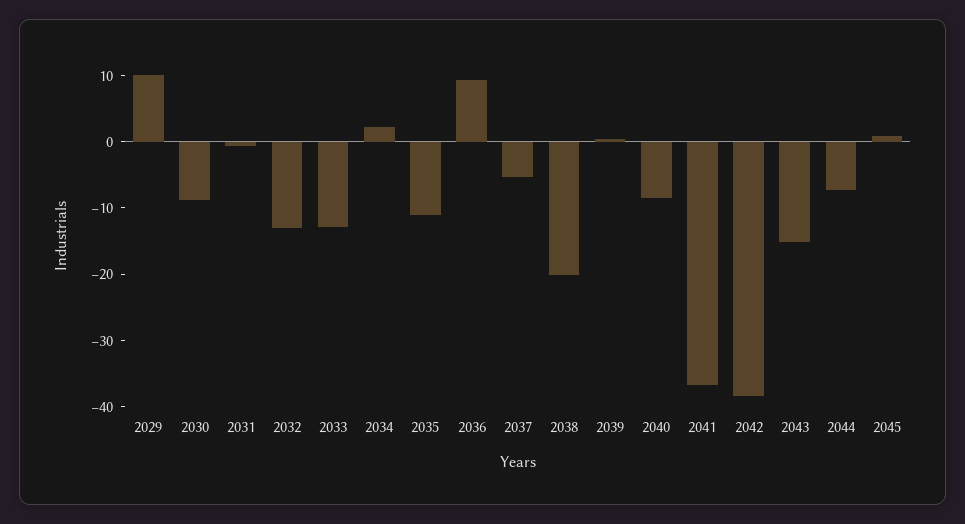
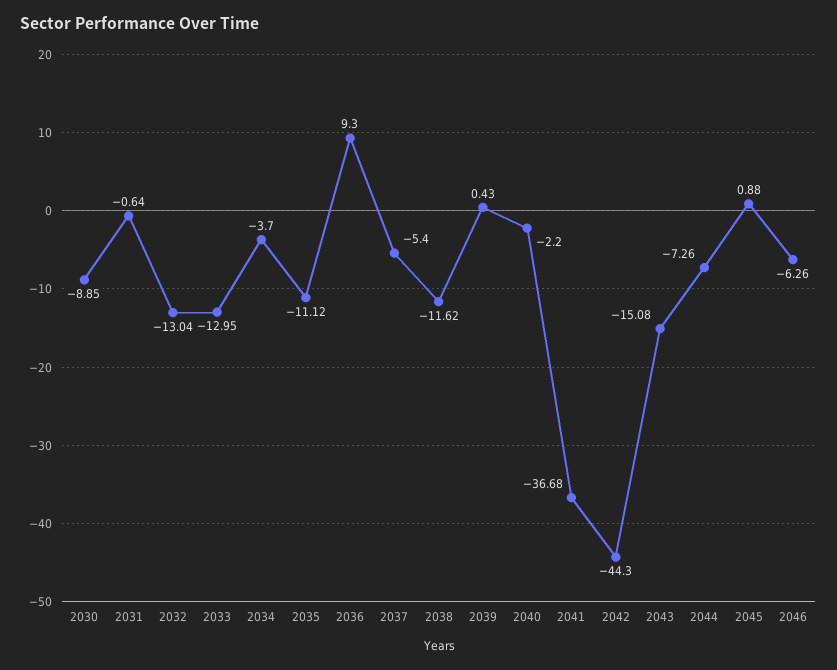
2029: 10 -> none
2034: 2 -> -3.7
2038: -20 -> -11.62
2040: -8 -> -2.2
2042: -38 -> -44.3
2046: none -> -6.26

